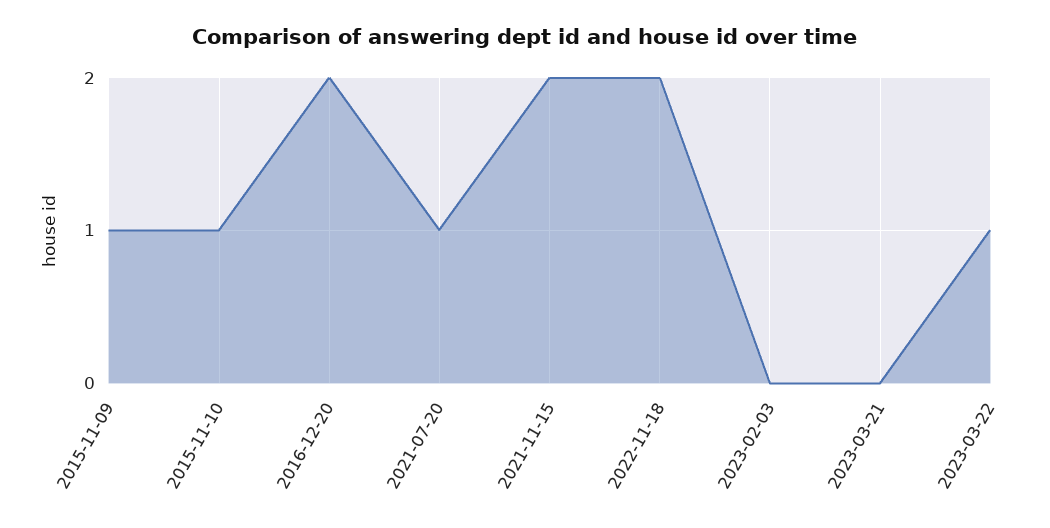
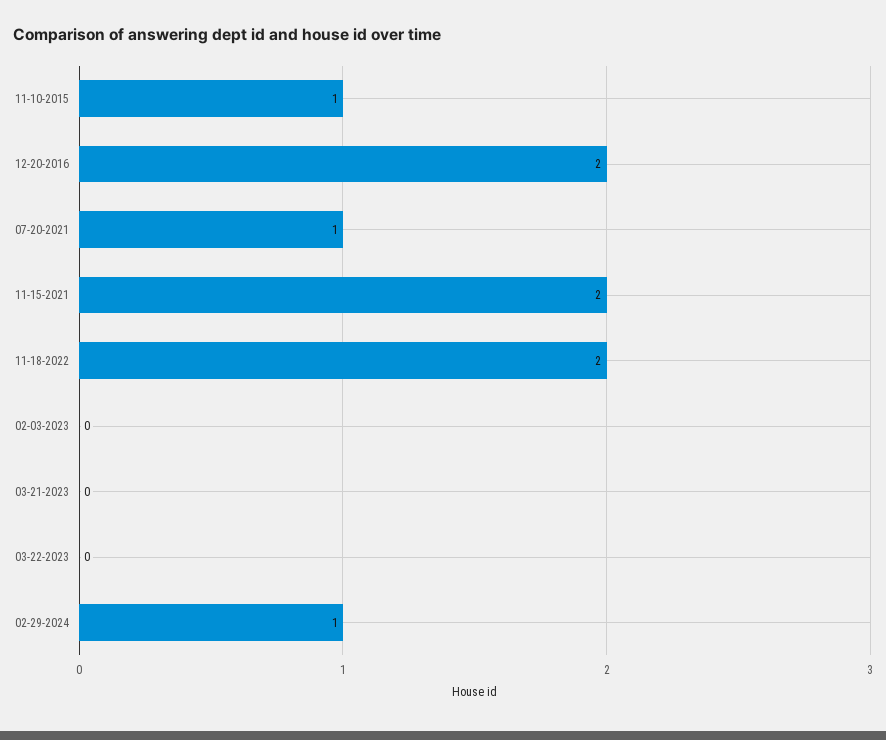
2015-11-09: 1 -> none
2023-03-22: 1 -> 0
02-29-2024: none -> 1

